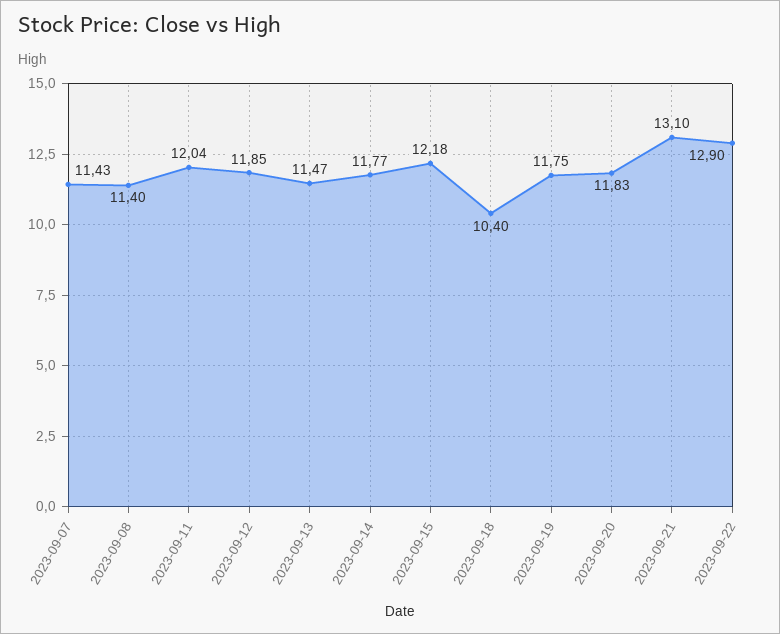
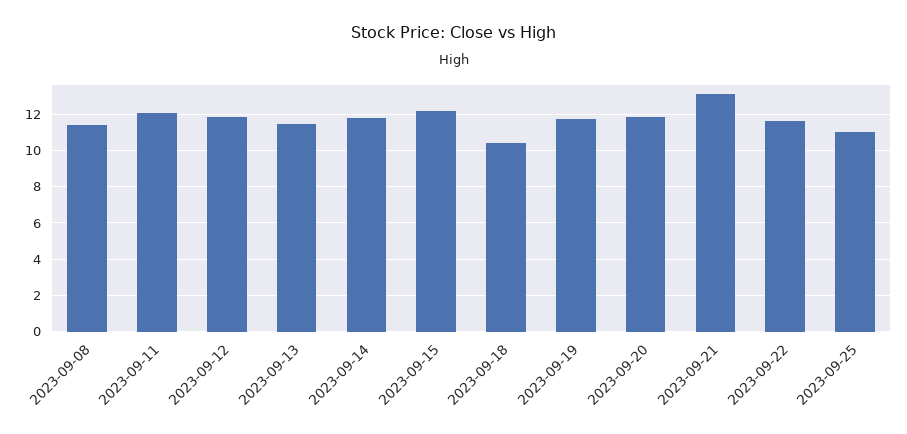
2023-09-07: 11.43 -> none
2023-09-22: 12.9 -> 11.5
2023-09-25: none -> 11

